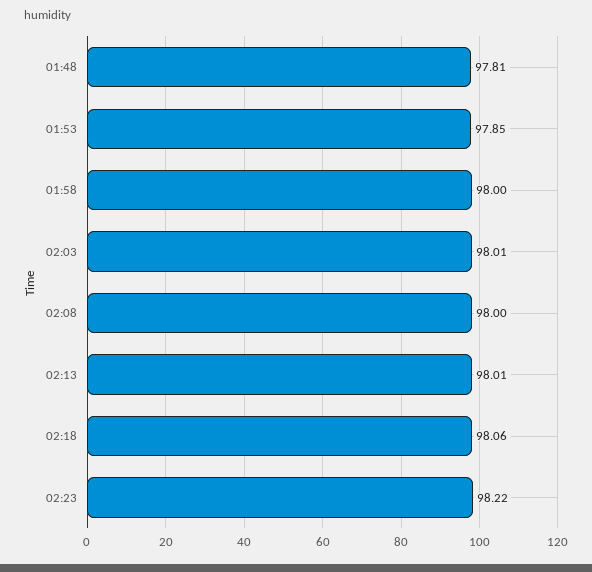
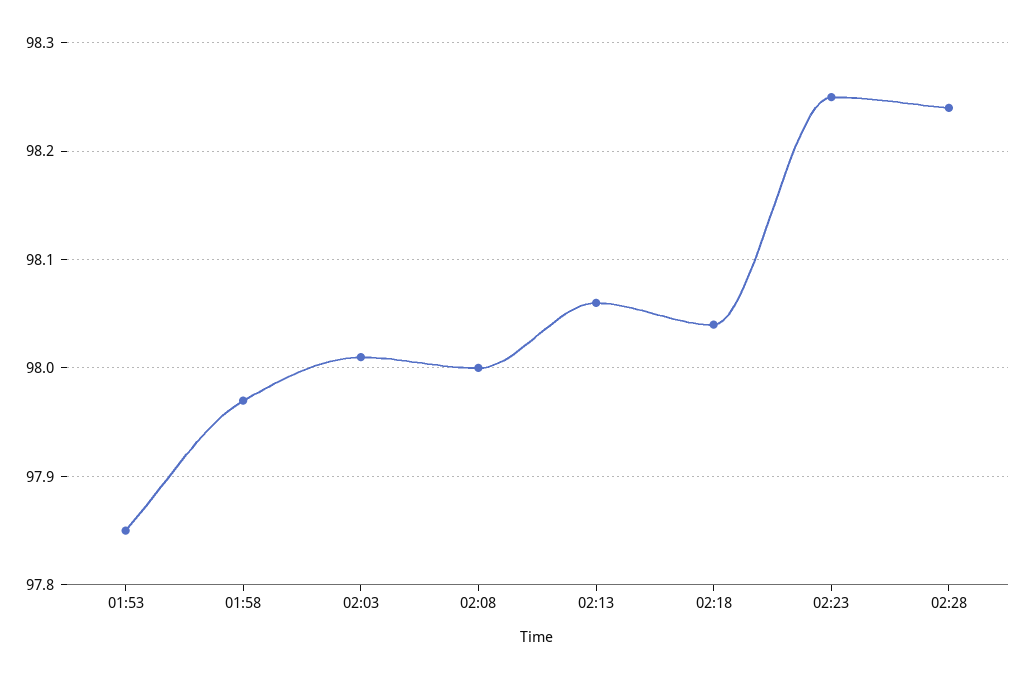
01:48: 97.81 -> none
01:58: 98 -> 97.97
02:13: 98.01 -> 98.06
02:18: 98.06 -> 98.04
02:23: 98.22 -> 98.25
02:28: none -> 98.24

